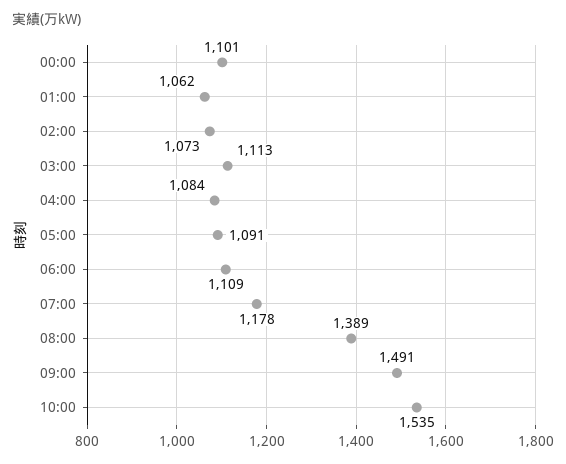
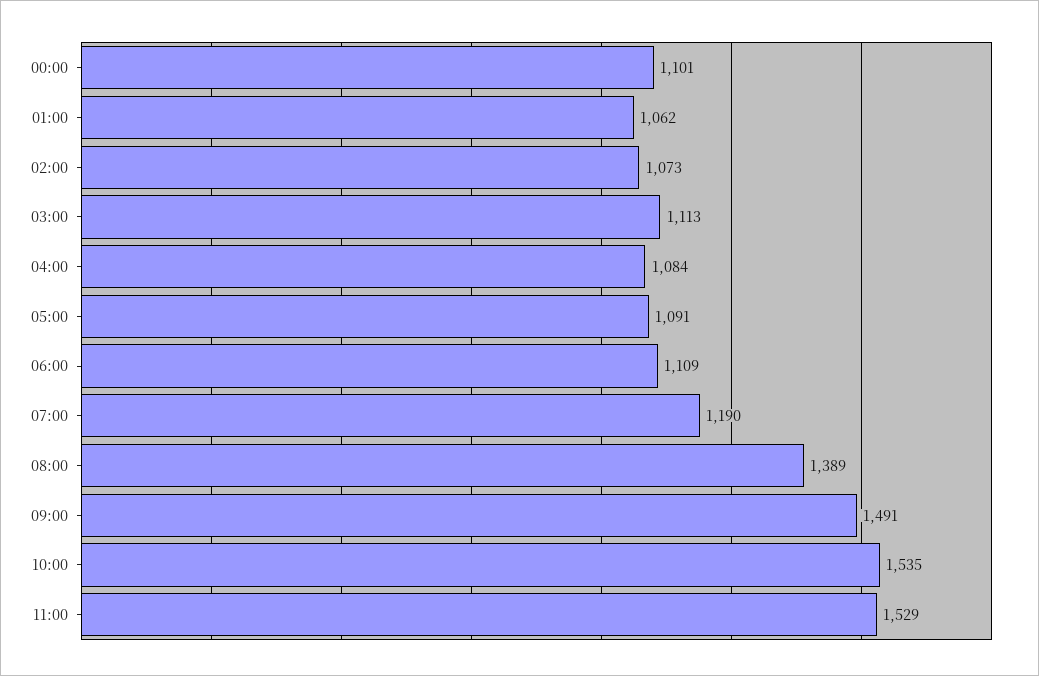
07:00: 1178 -> 1190
11:00: none -> 1529

